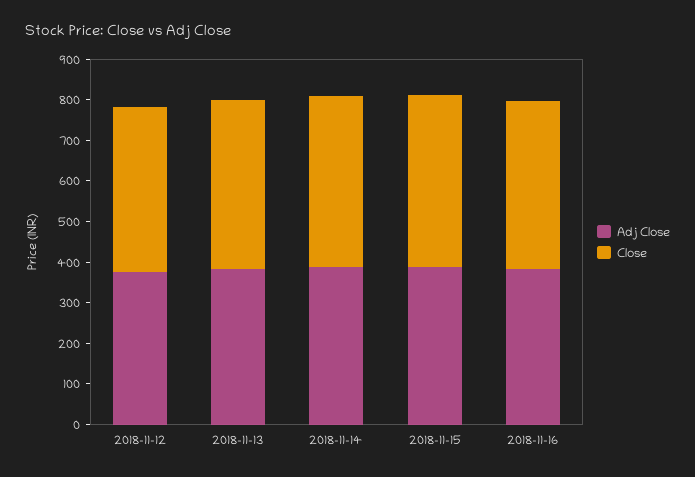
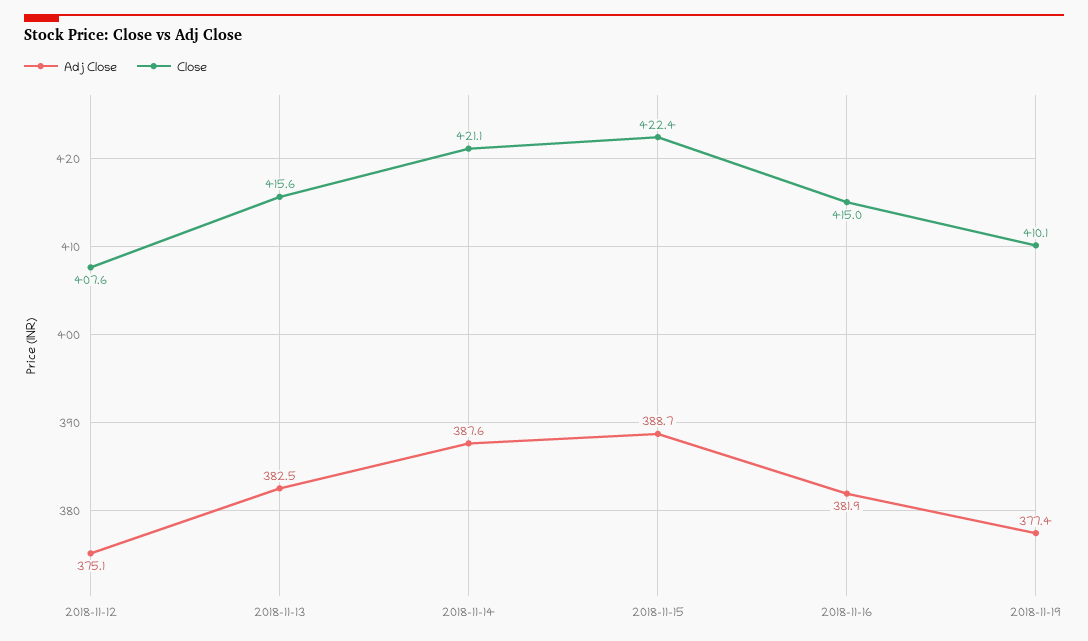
Adj Close, 2018-11-19: none -> 377.4
Close, 2018-11-19: none -> 410.1

